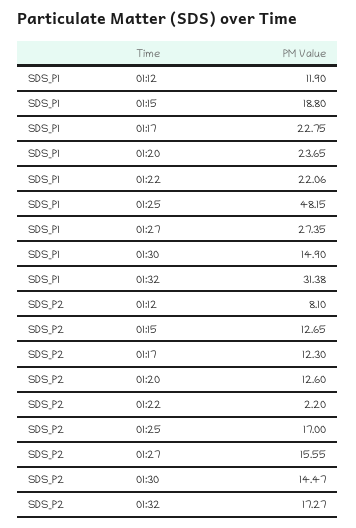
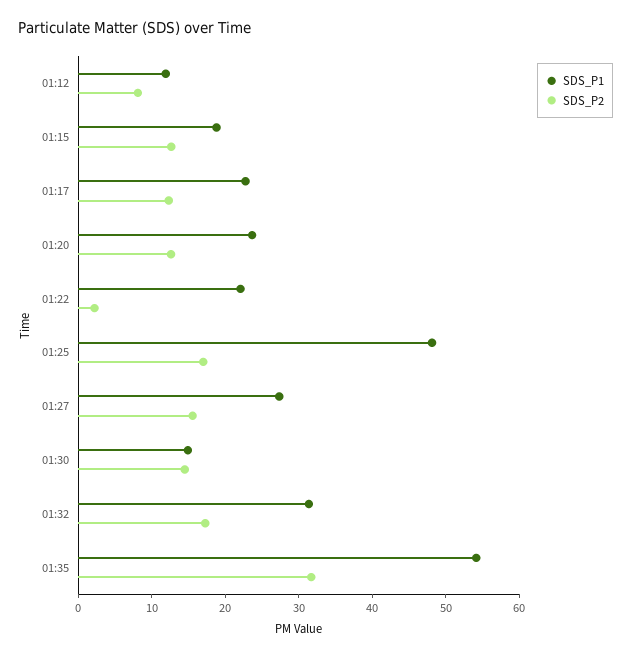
SDS_P1, 01:35: none -> 54
SDS_P2, 01:35: none -> 32

